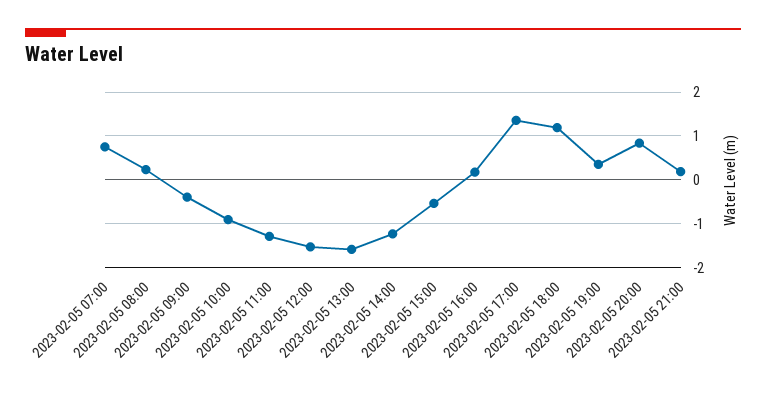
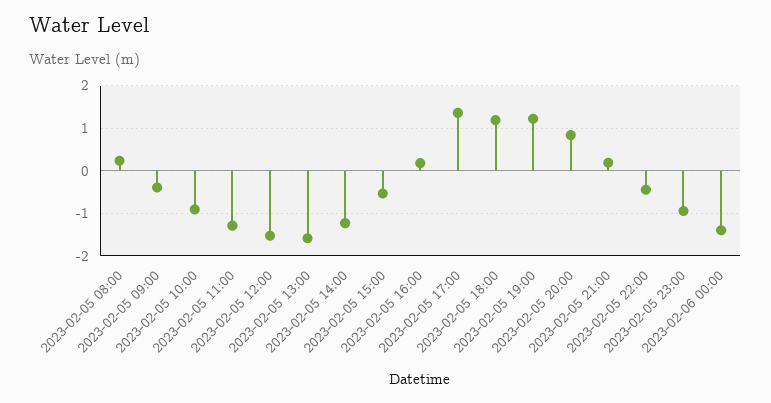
2023-02-05 07:00: 0.8 -> none
2023-02-05 19:00: 0.4 -> 1.2
2023-02-05 22:00: none -> -0.4
2023-02-05 23:00: none -> -1
2023-02-06 00:00: none -> -1.4

